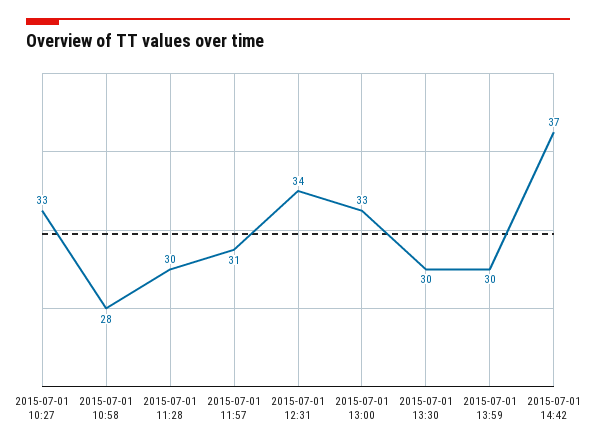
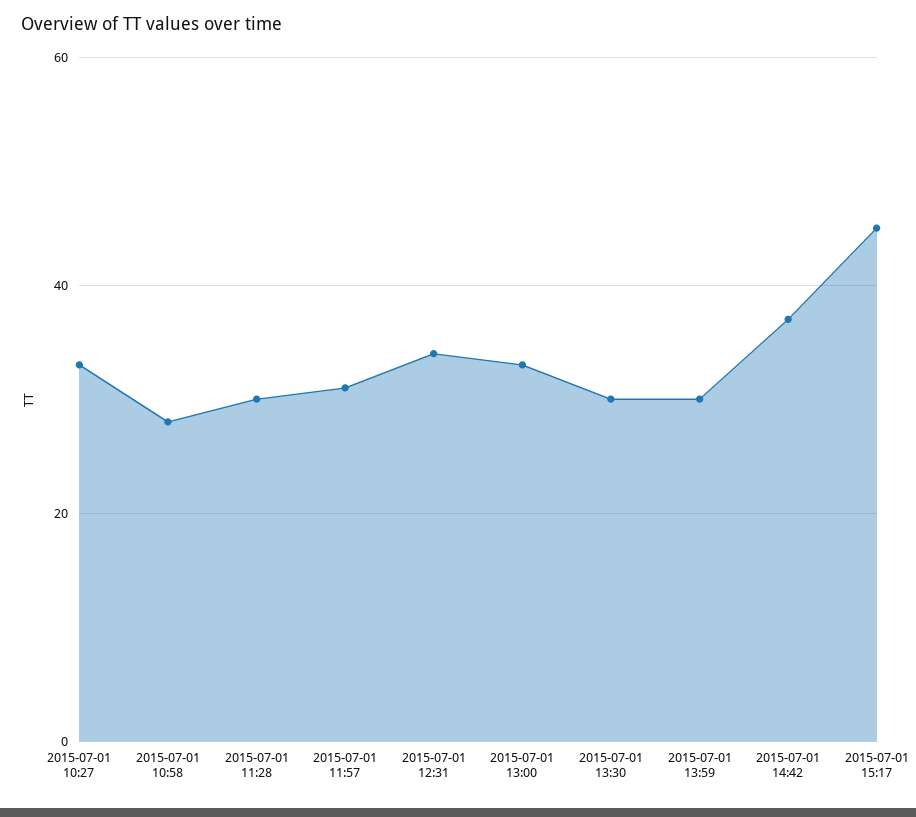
2015-07-01 15:17: none -> 45

